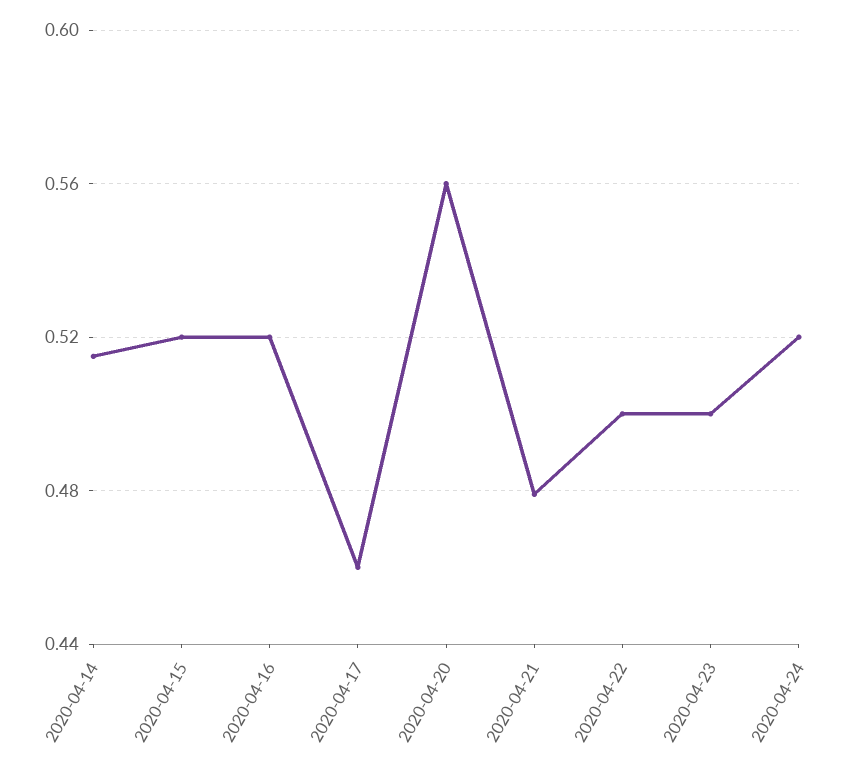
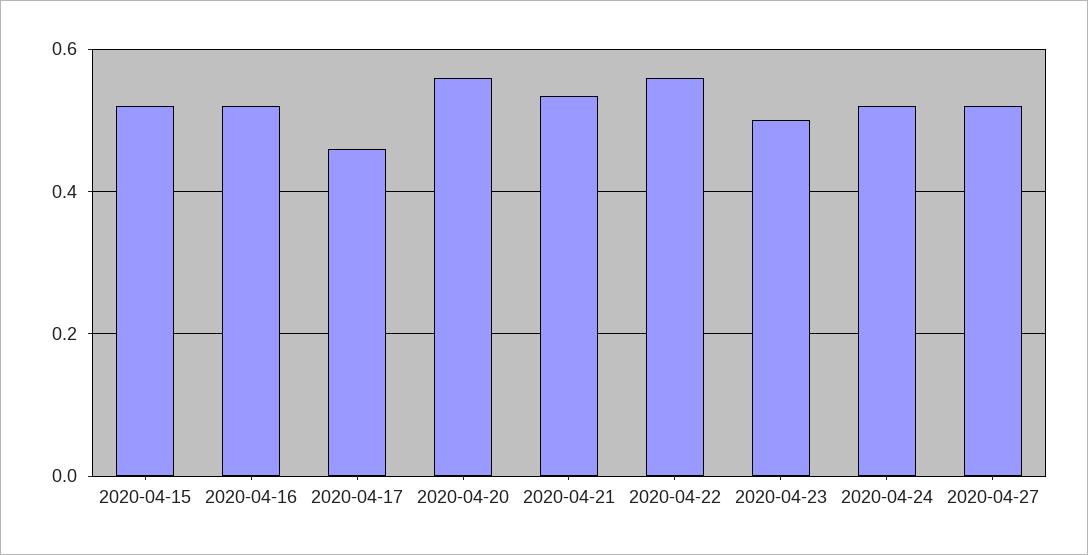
2020-04-14: 0.515 -> none
2020-04-21: 0.48 -> 0.54
2020-04-22: 0.5 -> 0.56
2020-04-27: none -> 0.52

